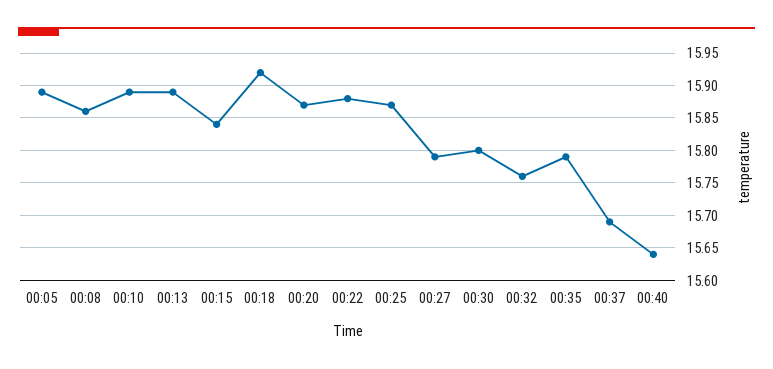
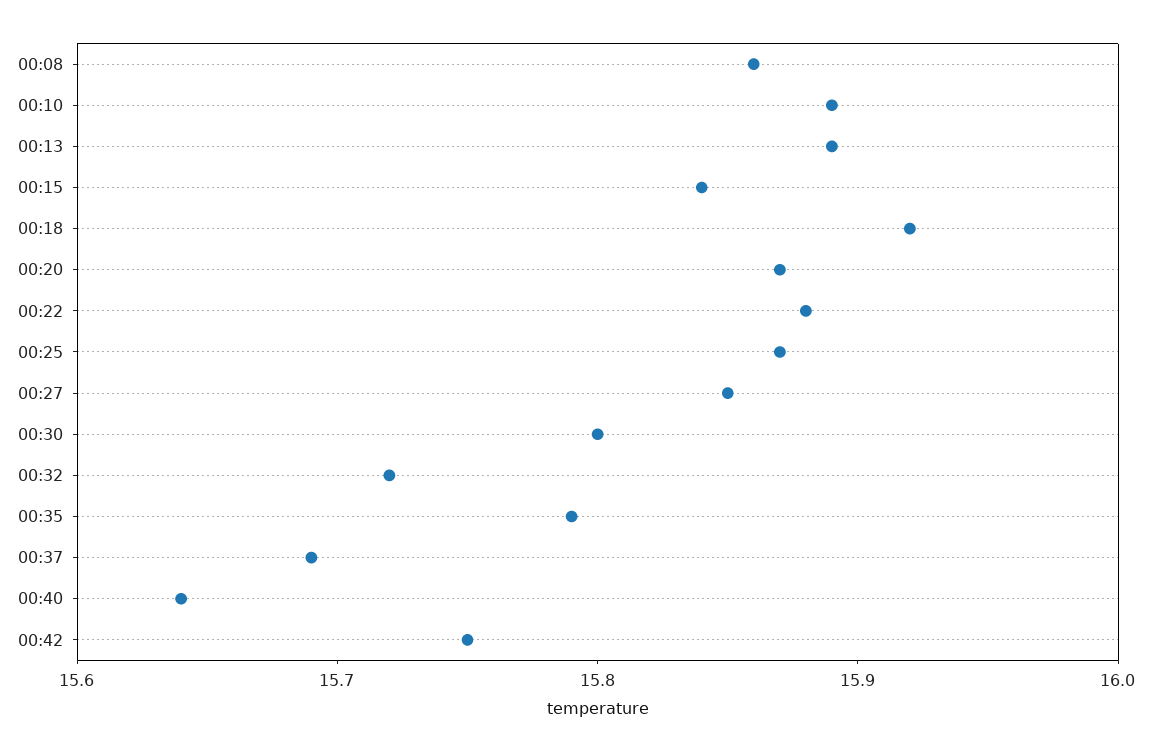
00:05: 15.89 -> none
00:27: 15.79 -> 15.85
00:32: 15.76 -> 15.72
00:42: none -> 15.75

